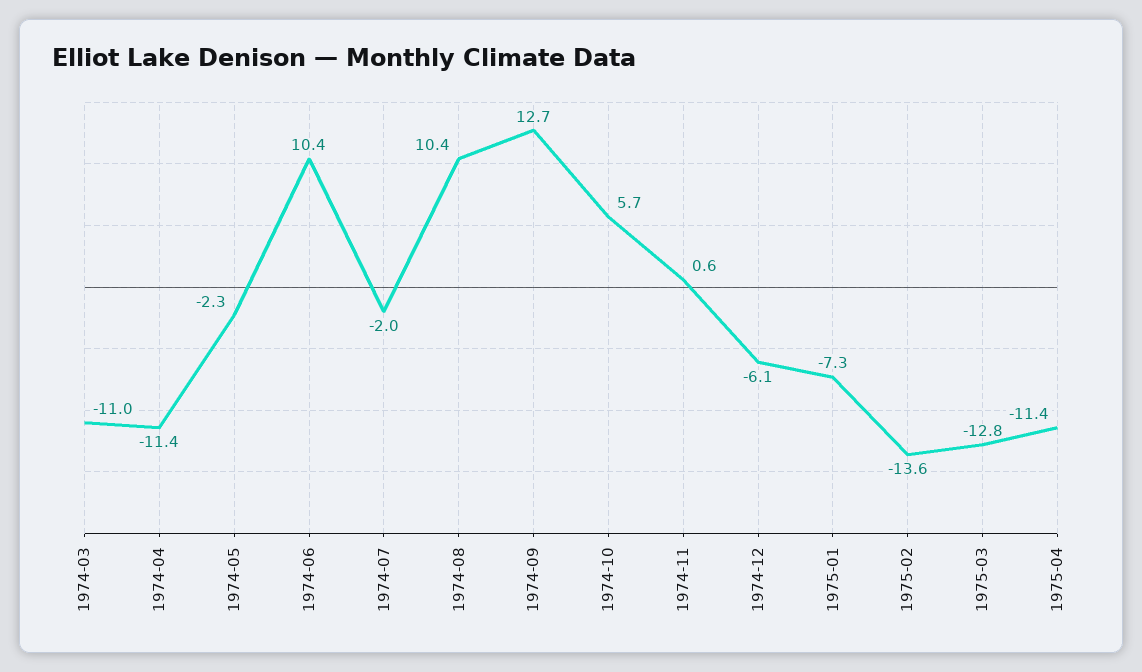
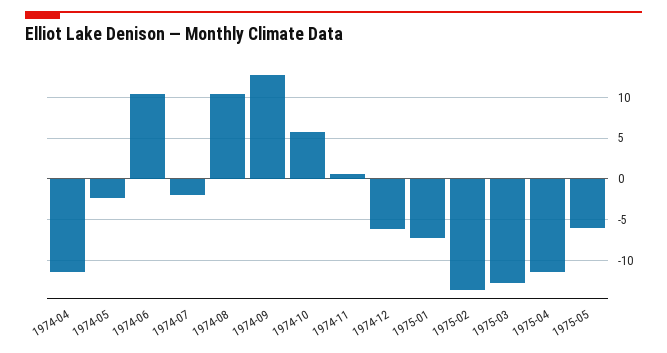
1974-03: -11 -> none
1975-05: none -> -6

